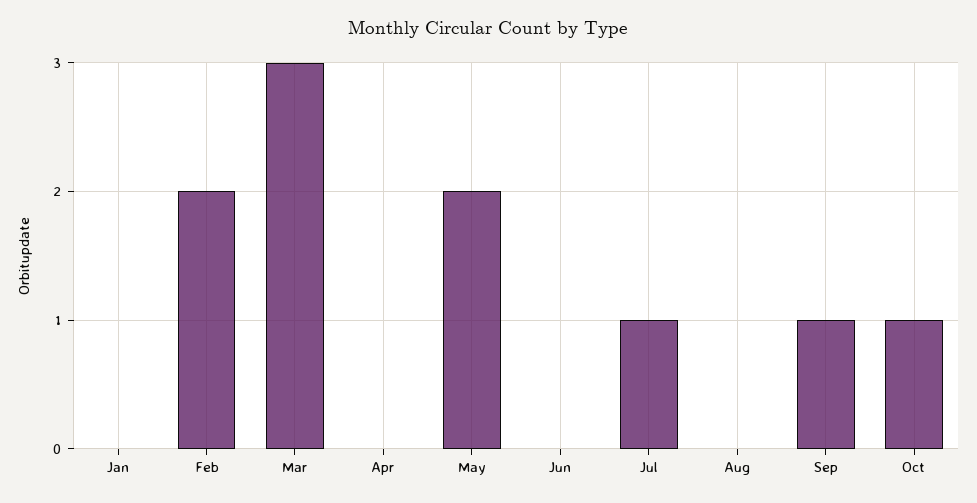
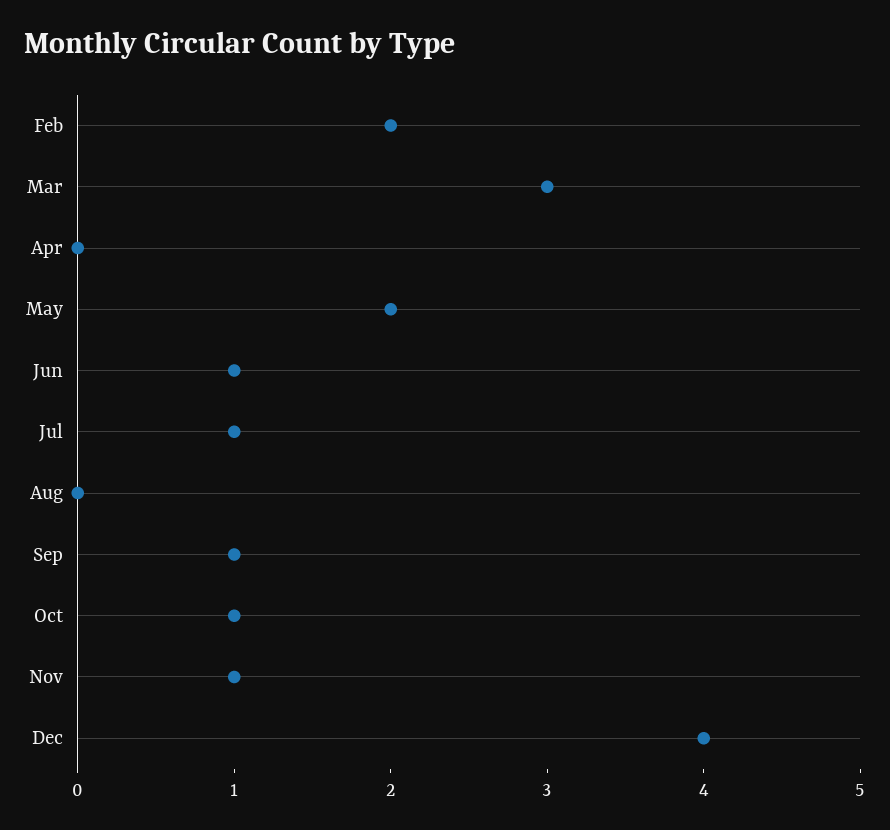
Jan: 0 -> none
Jun: 0 -> 1
Nov: none -> 1
Dec: none -> 4

